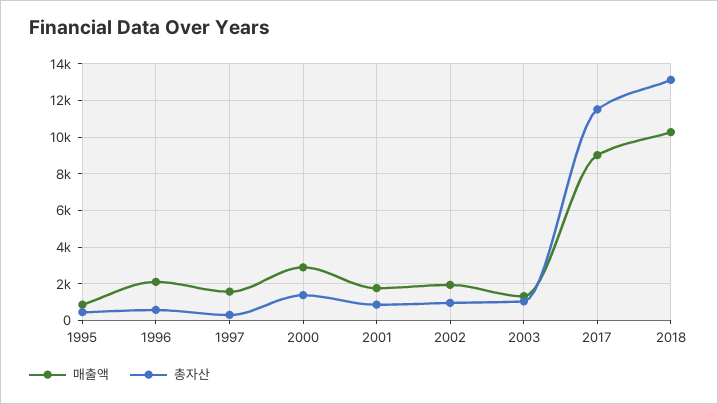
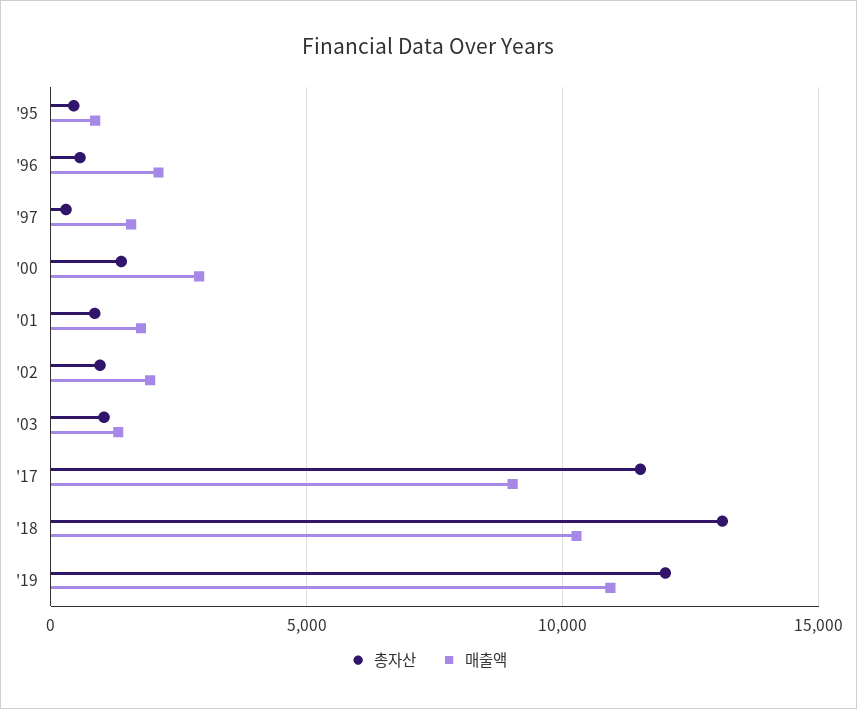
총자산, '19: none -> 12000
매출액, '19: none -> 11000

